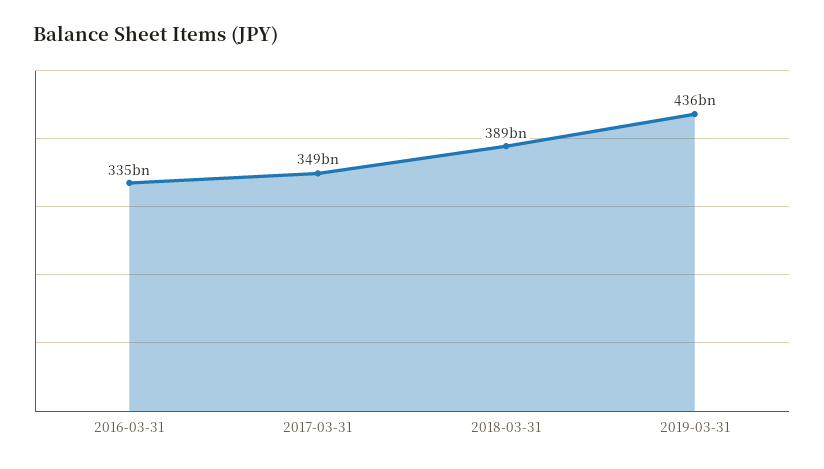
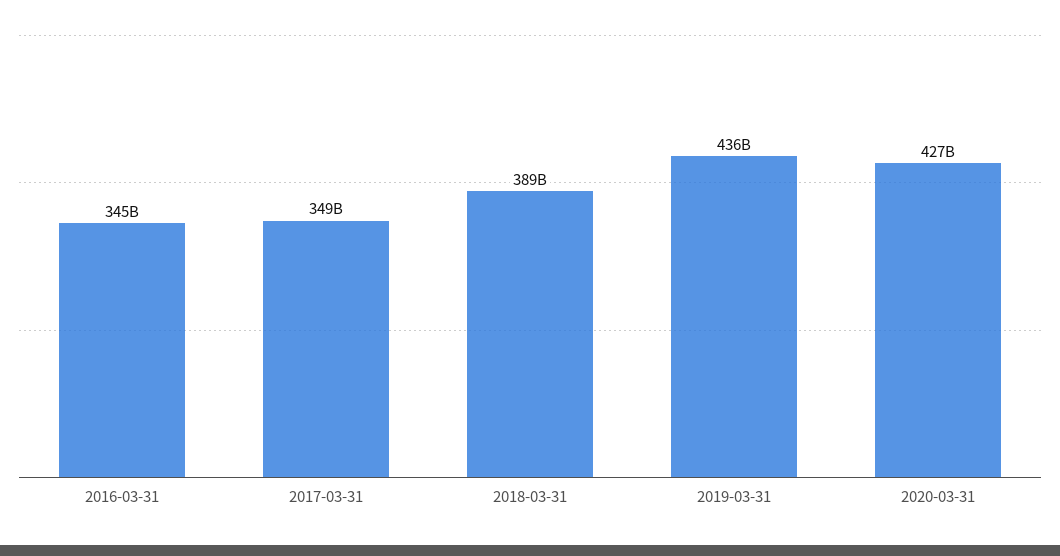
2016-03-31: 335000000000 -> 345000000000
2020-03-31: none -> 427000000000

